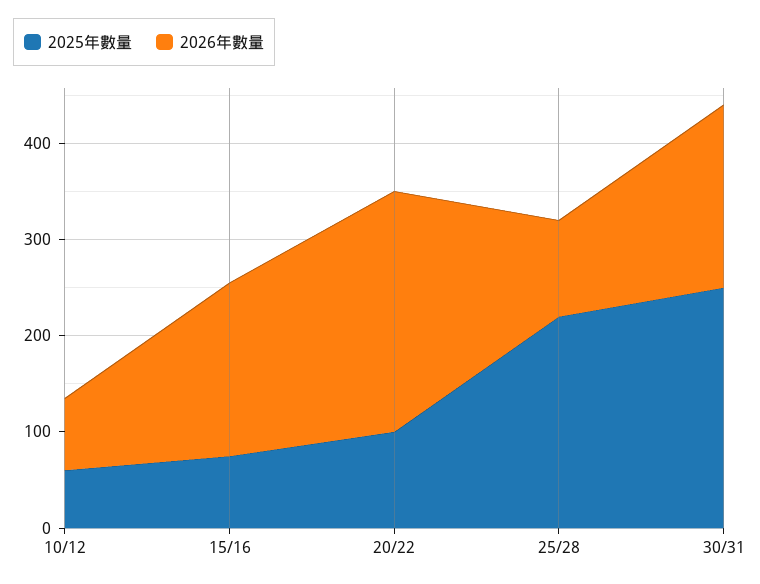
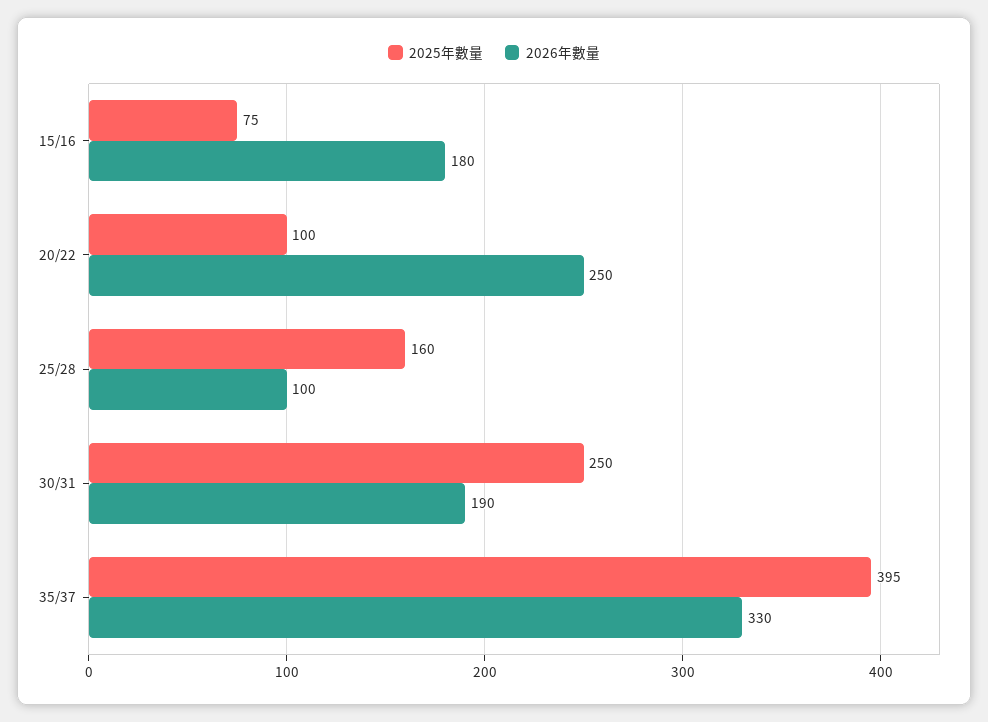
2025年數量, 10/12: 60 -> none
2026年數量, 10/12: 80 -> none
2025年數量, 25/28: 220 -> 160
2025年數量, 35/37: none -> 395
2026年數量, 35/37: none -> 330

